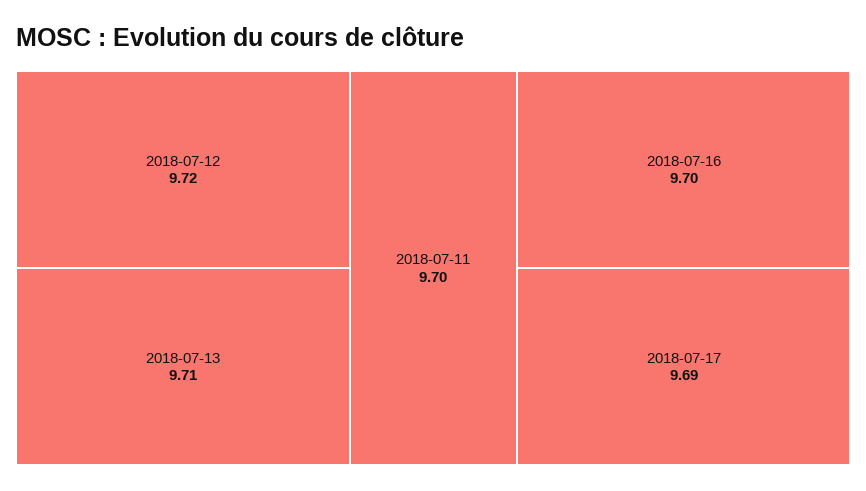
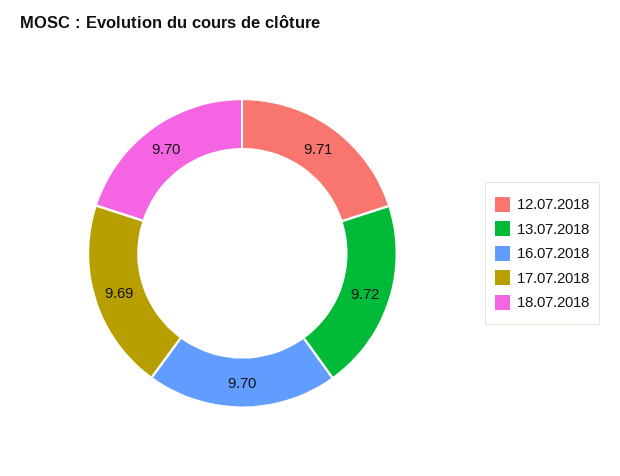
2018-07-12: 9.72 -> 9.71
2018-07-13: 9.71 -> 9.72
2018-07-11: 9.7 -> none
18.07.2018: none -> 9.7

